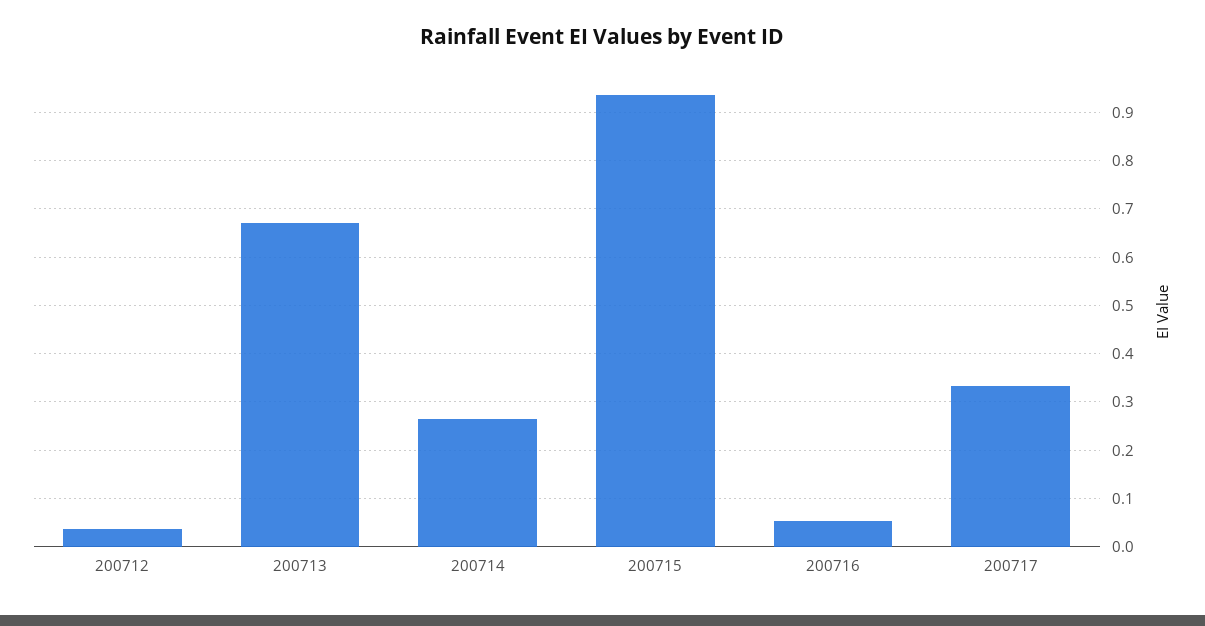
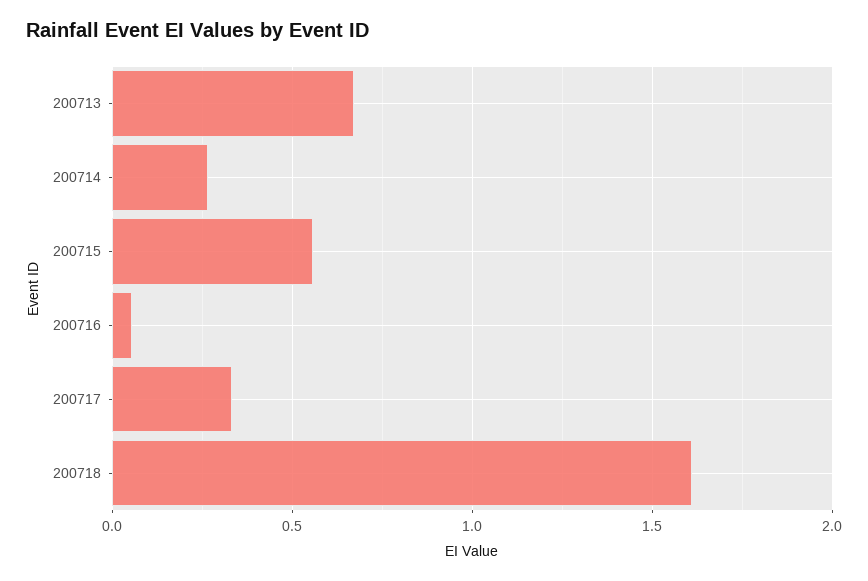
200712: 0.04 -> none
200715: 0.94 -> 0.55
200718: none -> 1.6

